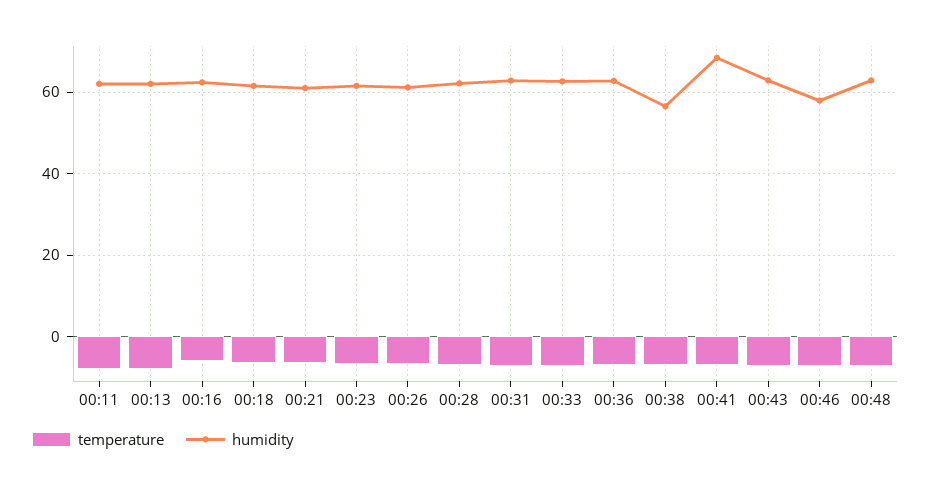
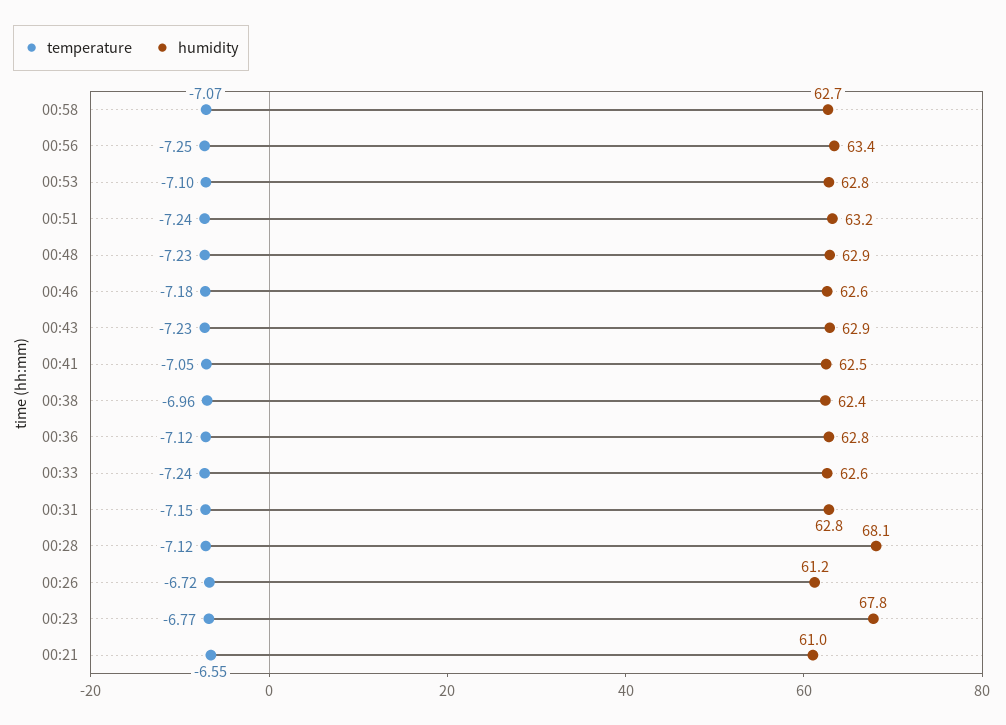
temperature, 00:11: -8 -> none
humidity, 00:11: 62 -> none
temperature, 00:13: -8 -> none
humidity, 00:13: 62 -> none
temperature, 00:16: -6 -> none
humidity, 00:16: 62 -> none
temperature, 00:18: -6 -> none
humidity, 00:18: 62 -> none
humidity, 00:23: 62 -> 67.8
humidity, 00:28: 62 -> 68.1
humidity, 00:38: 56 -> 62.4
humidity, 00:41: 68 -> 62.5
humidity, 00:46: 58 -> 62.6
temperature, 00:58: none -> -7.07
humidity, 00:58: none -> 62.7
temperature, 00:56: none -> -7.25
humidity, 00:56: none -> 63.4
temperature, 00:53: none -> -7.1
humidity, 00:53: none -> 62.8
temperature, 00:51: none -> -7.24
humidity, 00:51: none -> 63.2

